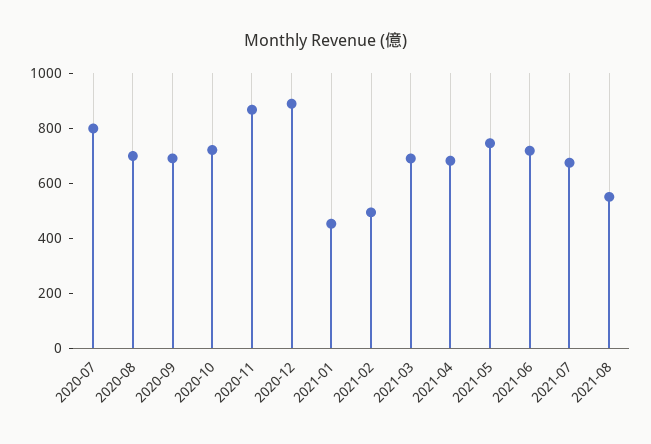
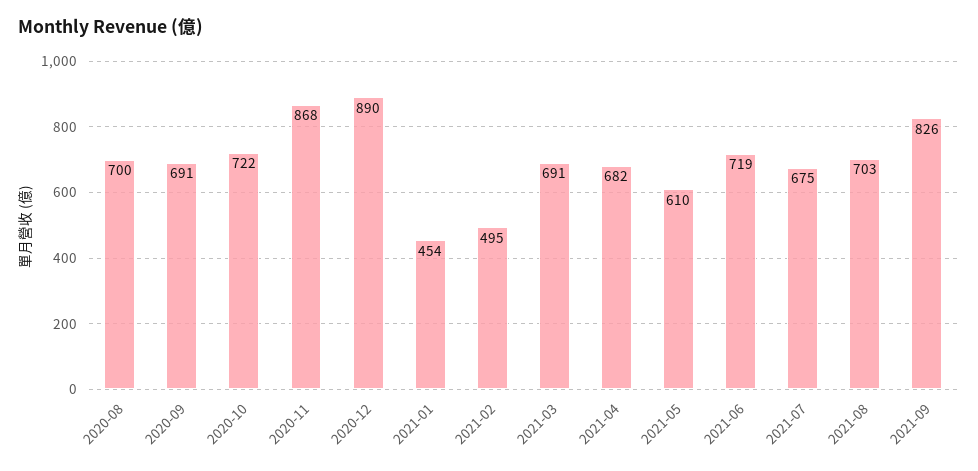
2020-07: 800 -> none
2021-05: 750 -> 610
2021-08: 550 -> 703
2021-09: none -> 826

